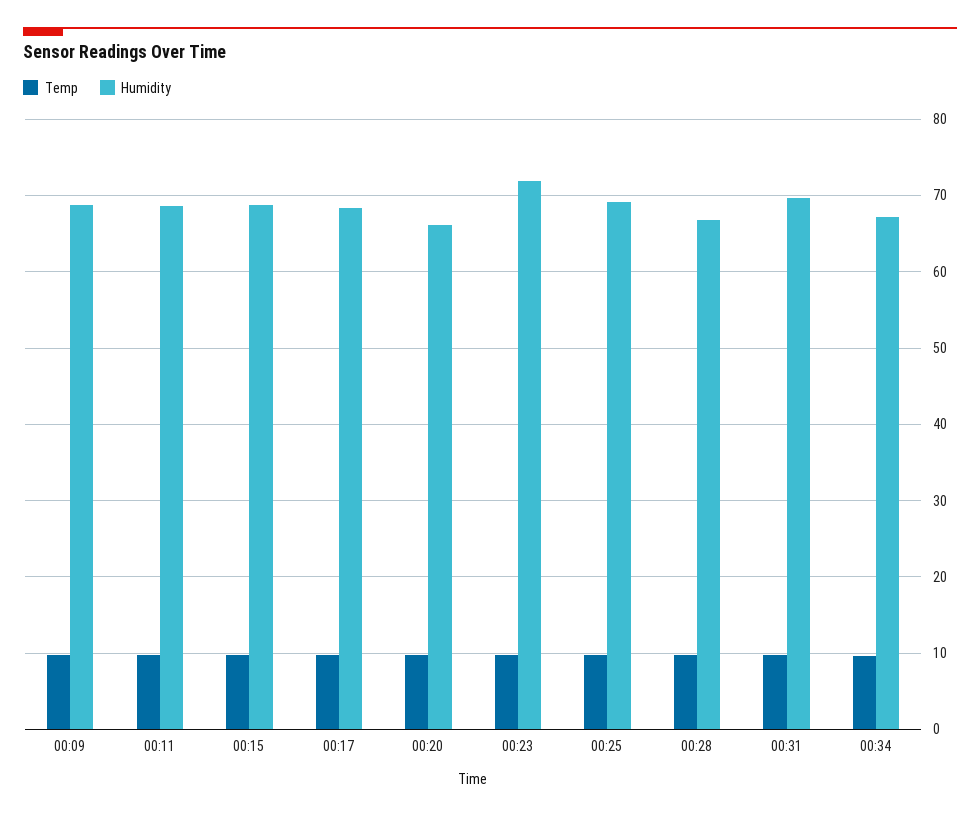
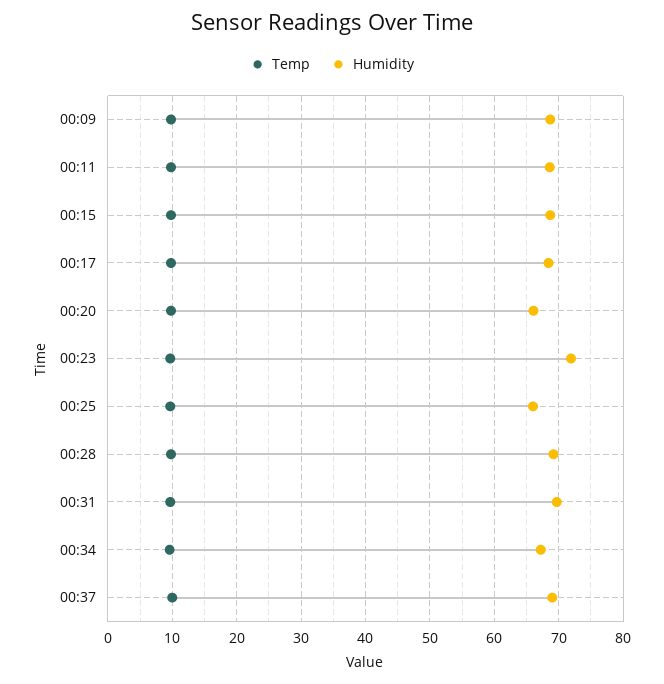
Humidity, 00:25: 69 -> 66
Humidity, 00:28: 67 -> 69
Temp, 00:37: none -> 10
Humidity, 00:37: none -> 69

